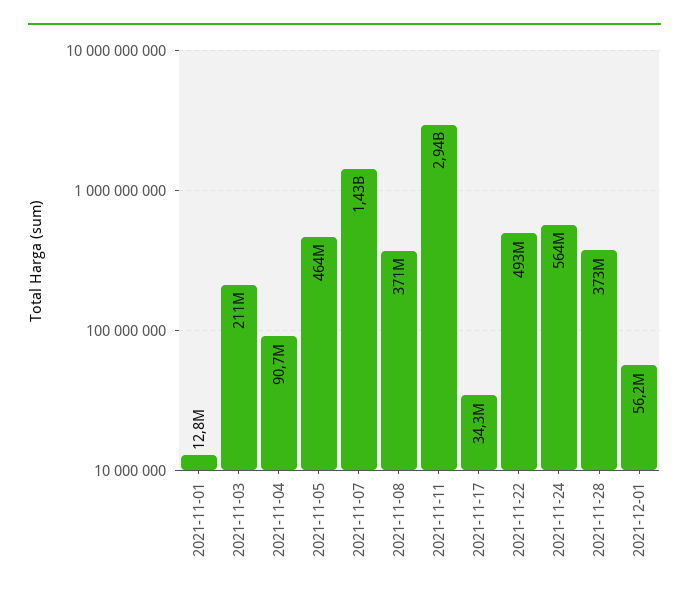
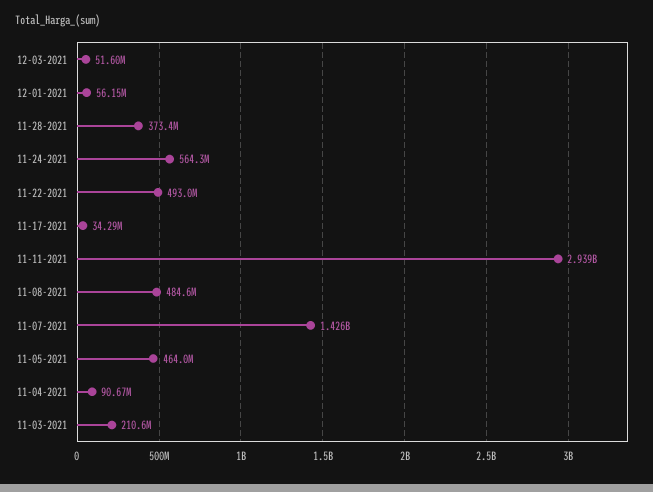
2021-11-01: 12800000 -> none
2021-11-08: 371000000 -> 484600000
12-03-2021: none -> 51600000

